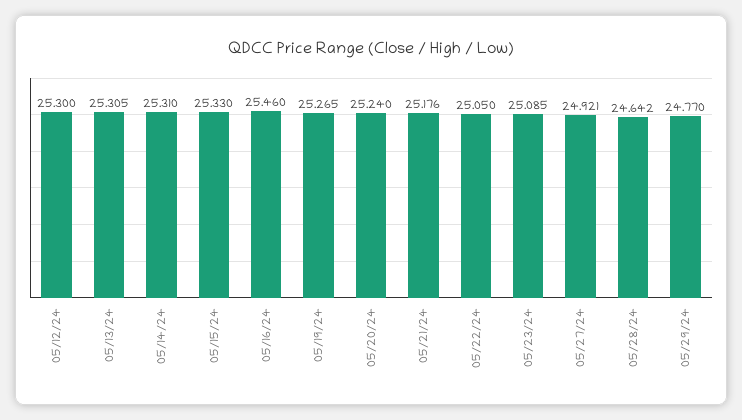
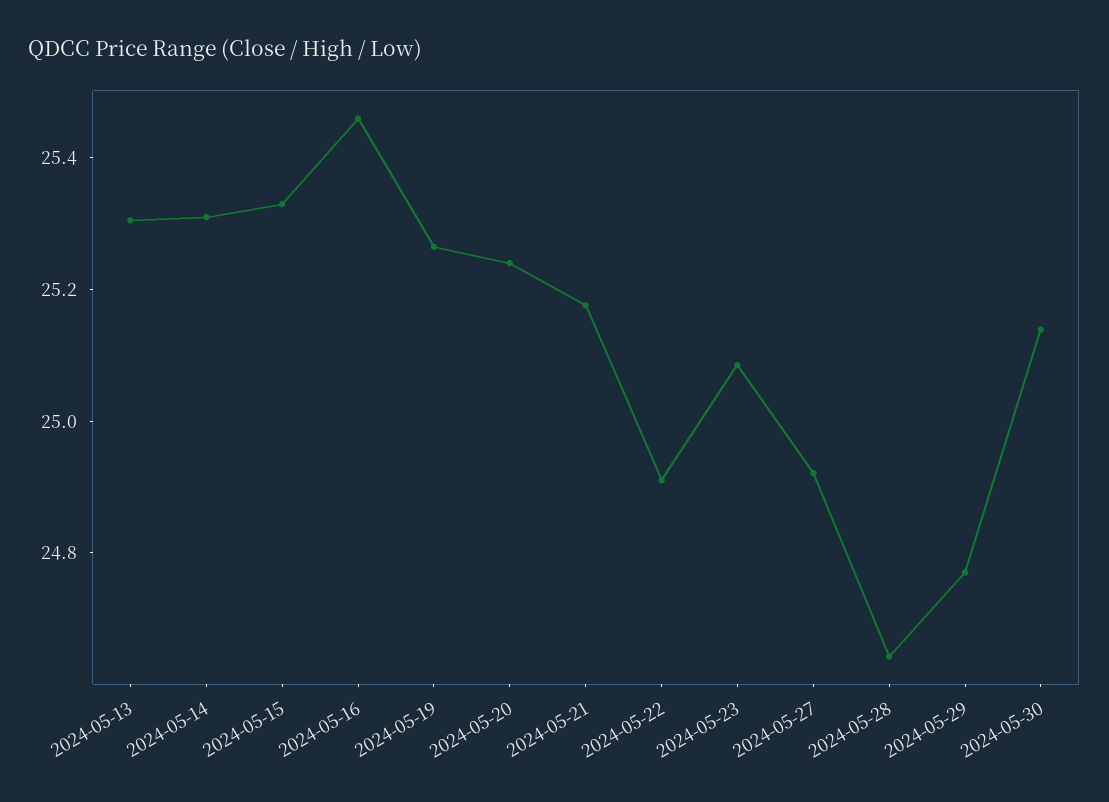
05/12/24: 25.3 -> none
05/22/24: 25.05 -> 24.9
2024-05-30: none -> 25.15

